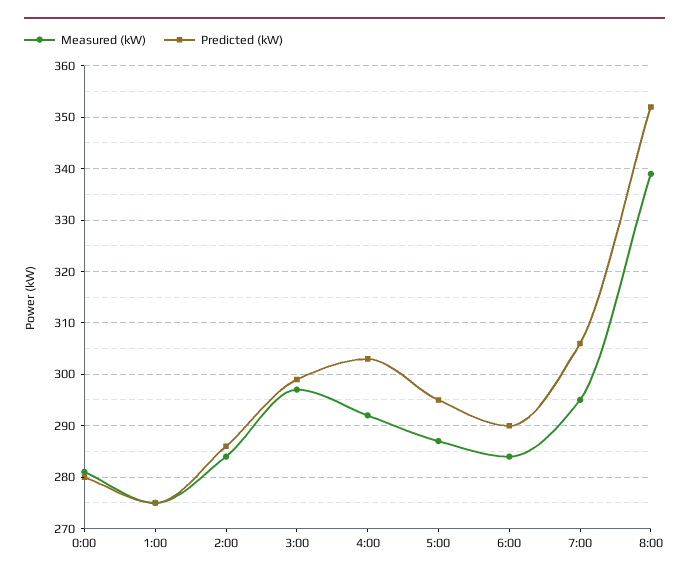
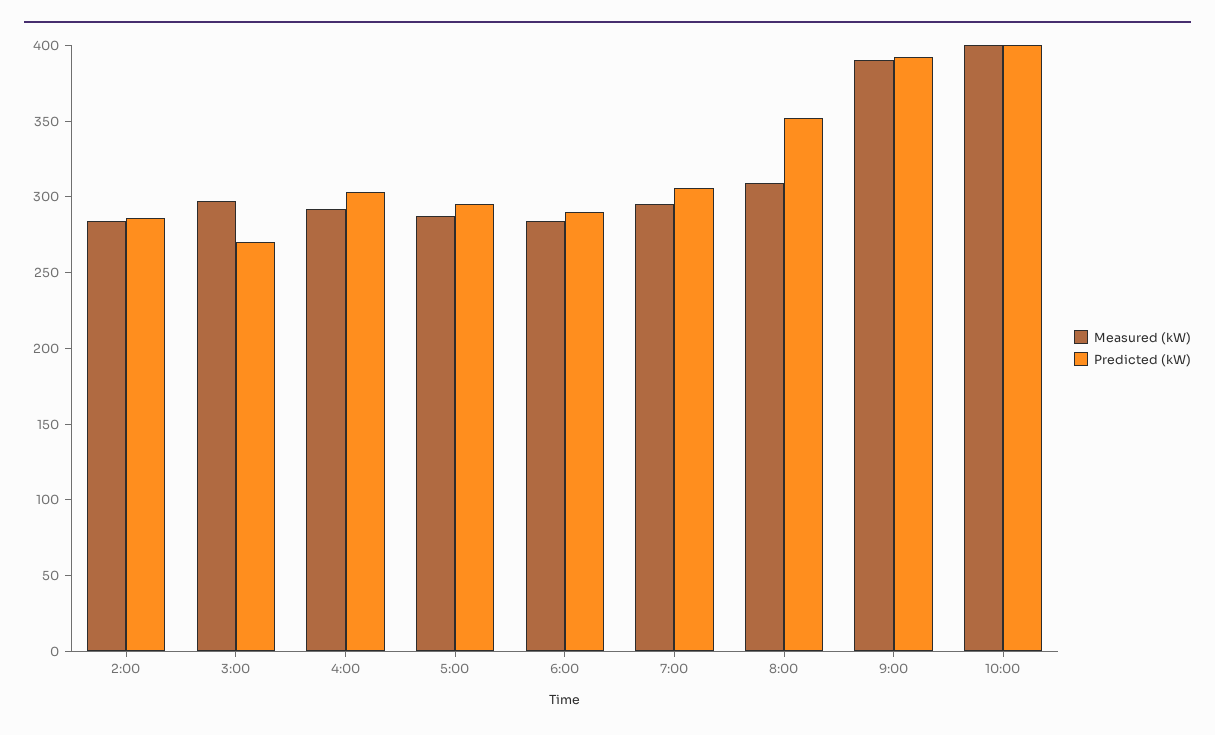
Measured (kW), 0:00: 280 -> none
Predicted (kW), 0:00: 280 -> none
Measured (kW), 1:00: 275 -> none
Predicted (kW), 1:00: 275 -> none
Predicted (kW), 3:00: 300 -> 270
Measured (kW), 8:00: 340 -> 310
Measured (kW), 9:00: none -> 390
Predicted (kW), 9:00: none -> 390
Measured (kW), 10:00: none -> 400
Predicted (kW), 10:00: none -> 400

